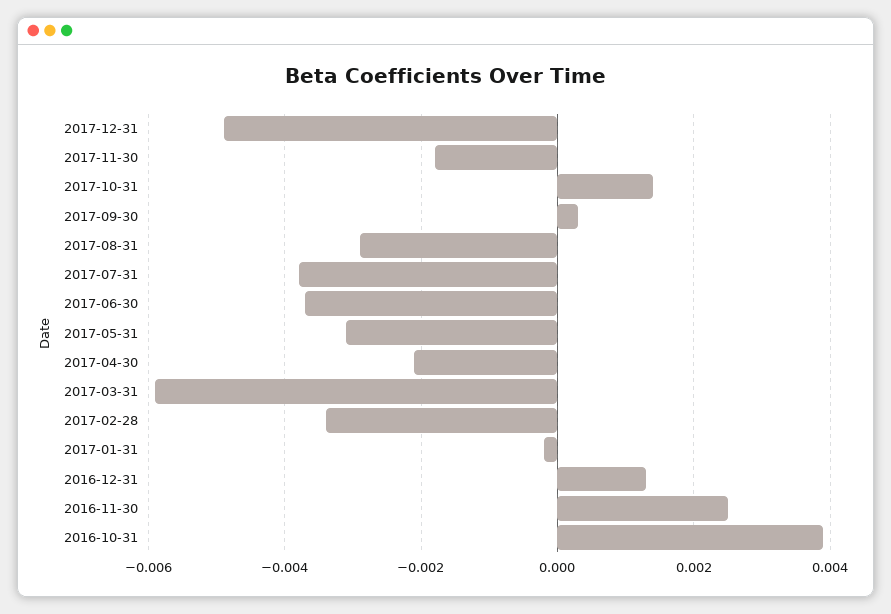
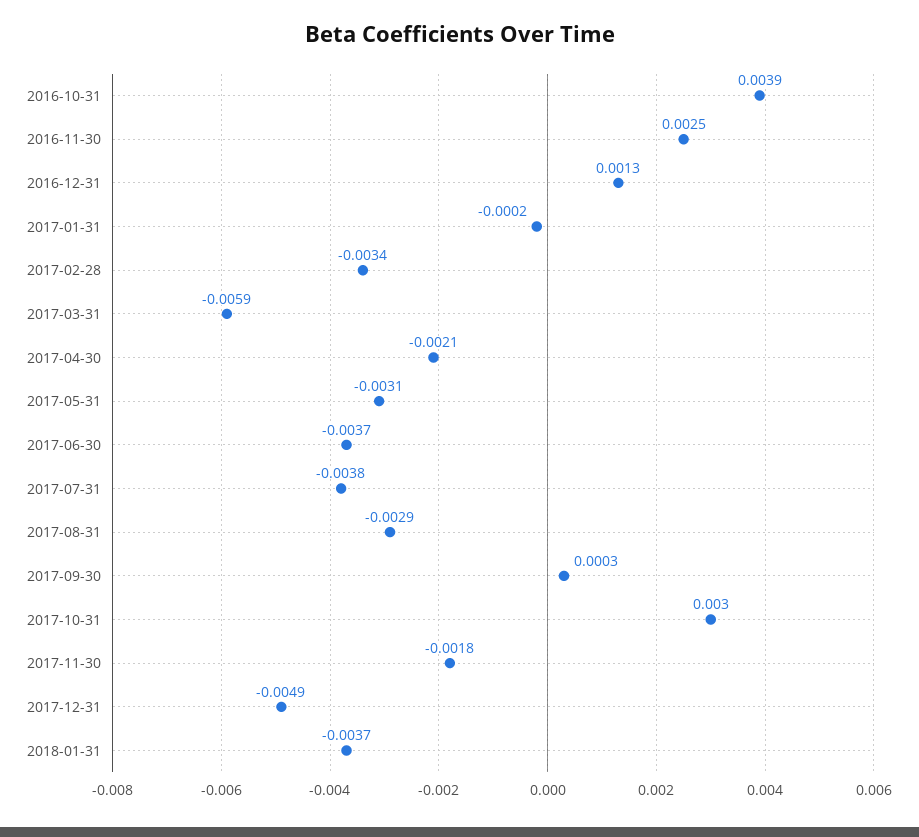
2017-10-31: 0.0015 -> 0.003
2018-01-31: none -> -0.0037

